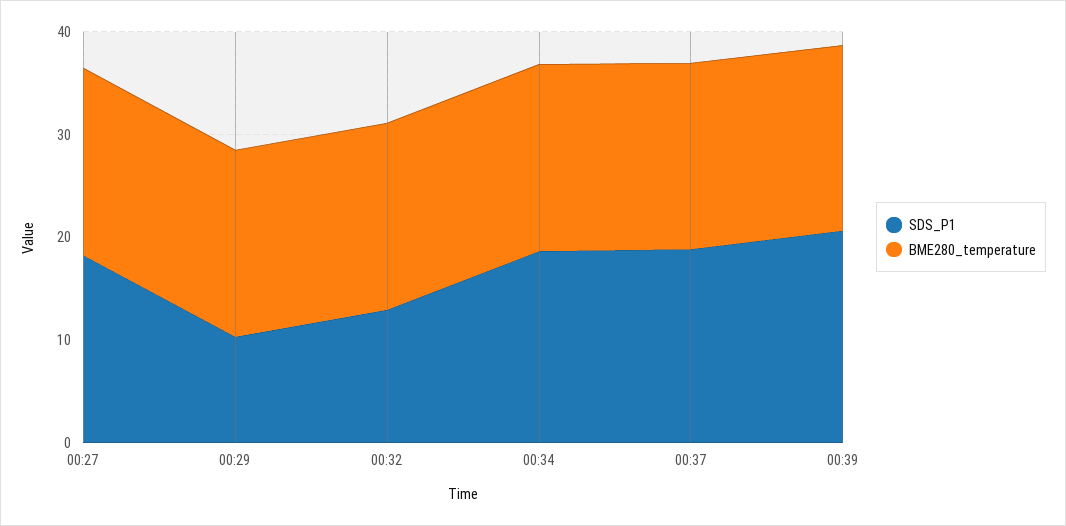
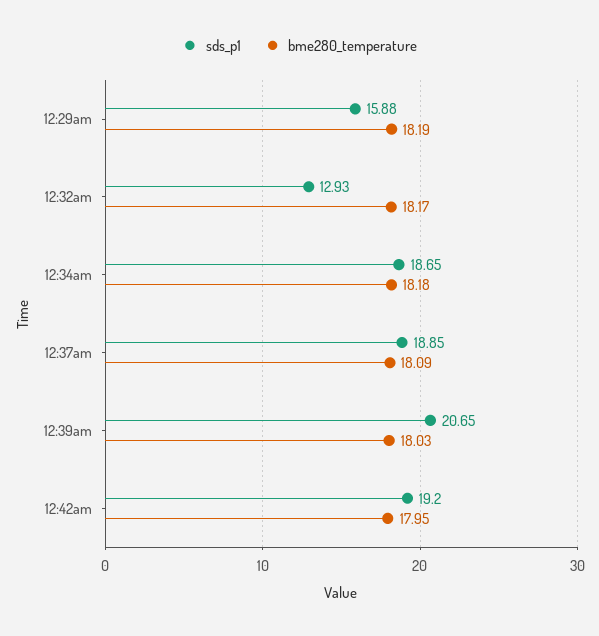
SDS_P1, 00:27: 18 -> none
BME280_temperature, 00:27: 18 -> none
SDS_P1, 00:29: 10 -> 15.88
SDS_P1, 12:42am: none -> 19.2
BME280_temperature, 12:42am: none -> 17.95

